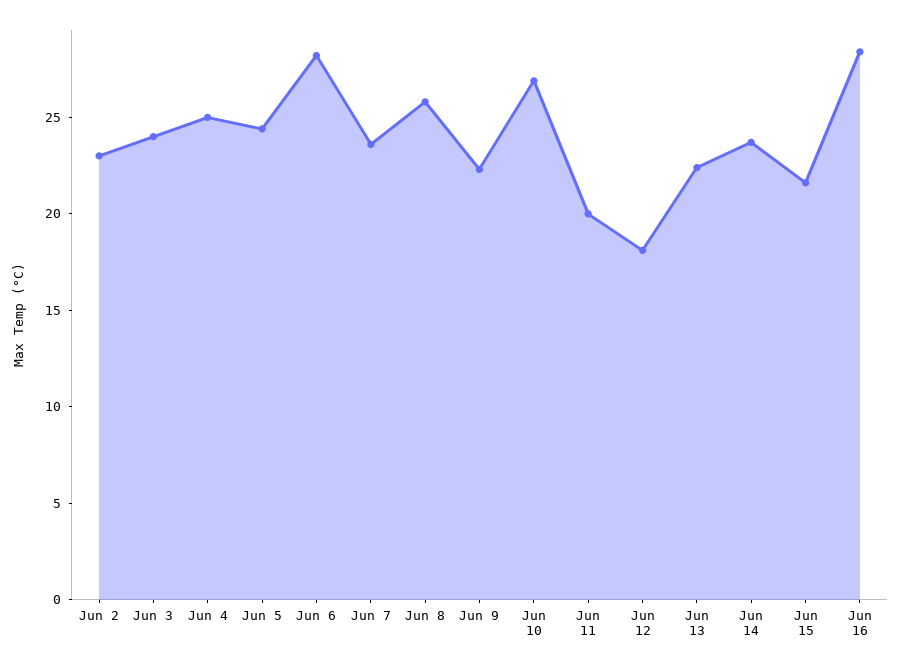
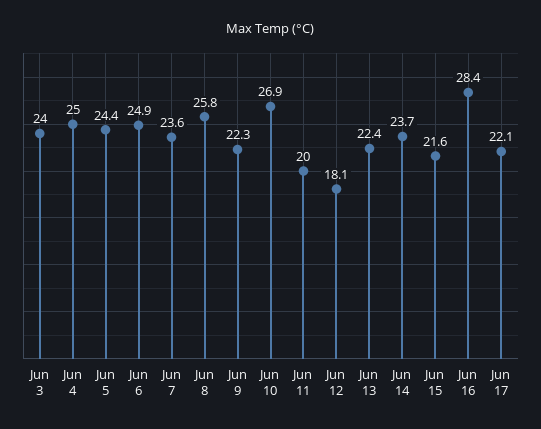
Jun 2: 23 -> none
Jun 6: 28 -> 24.9
Jun 17: none -> 22.1

